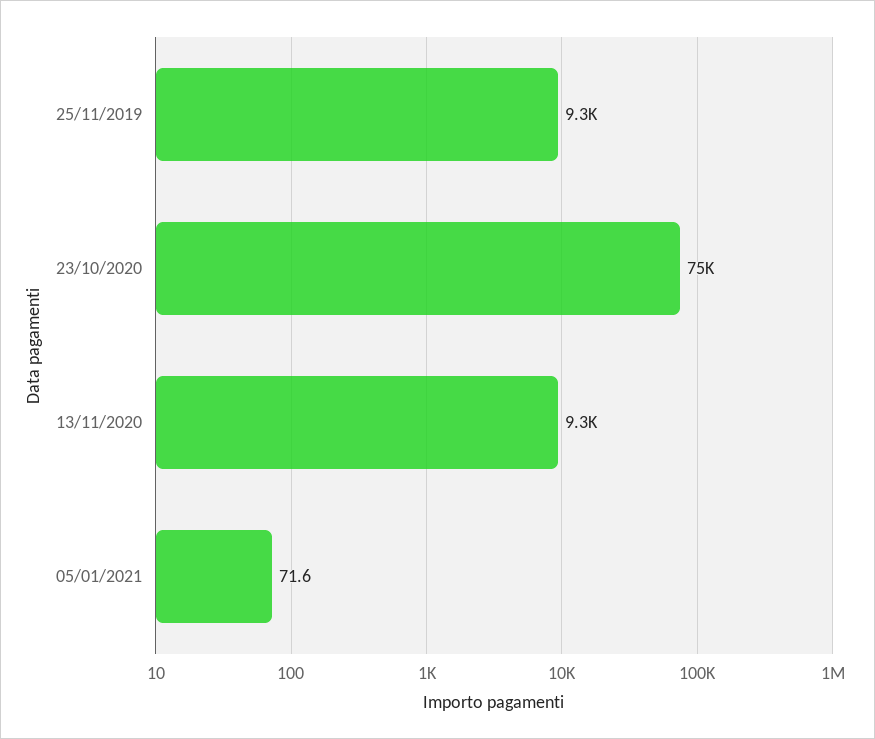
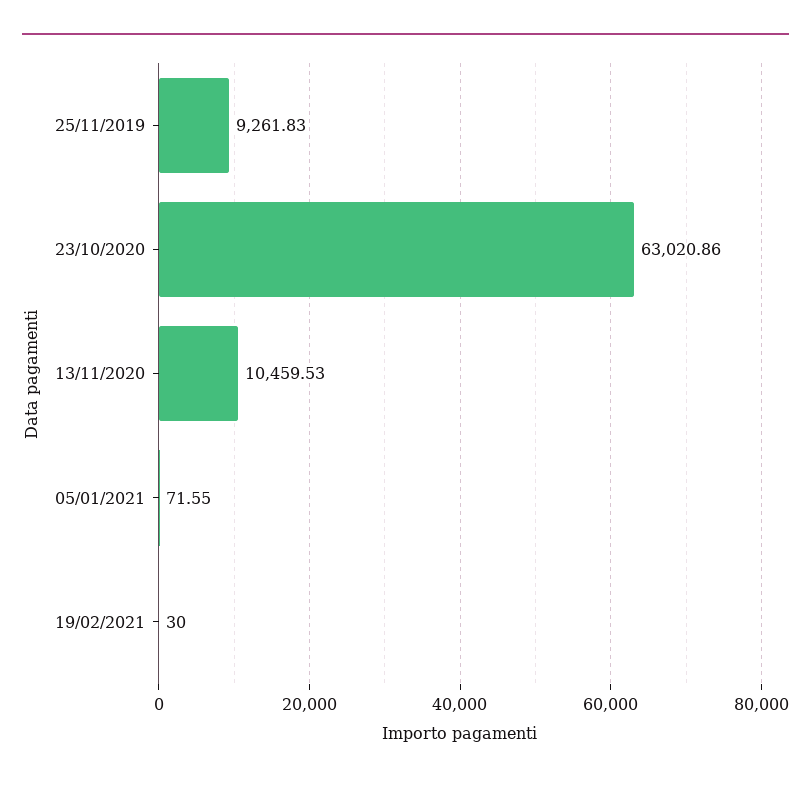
23/10/2020: 75000 -> 63020.86
13/11/2020: 9300 -> 10459.53
19/02/2021: none -> 30

